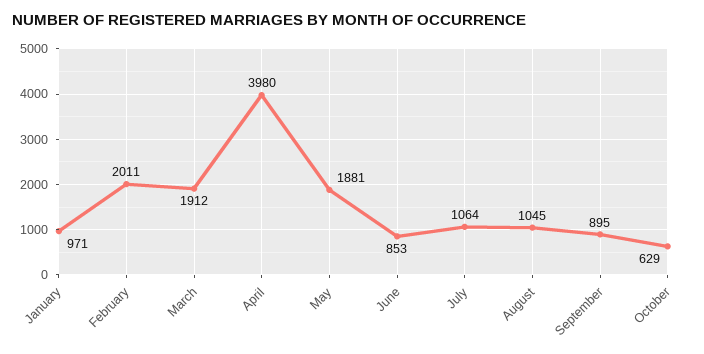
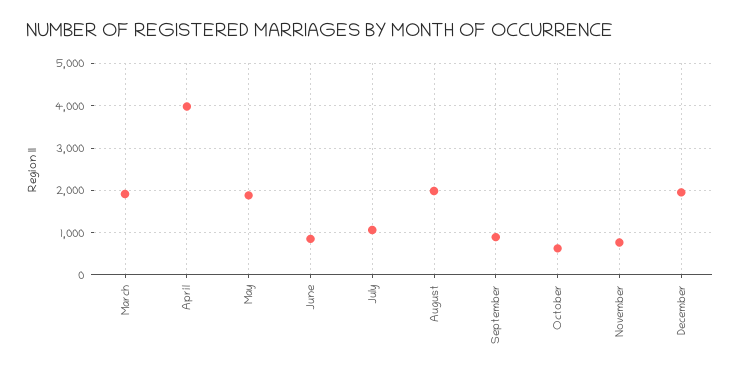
January: 971 -> none
February: 2011 -> none
August: 1045 -> 2000
November: none -> 800
December: none -> 2000

